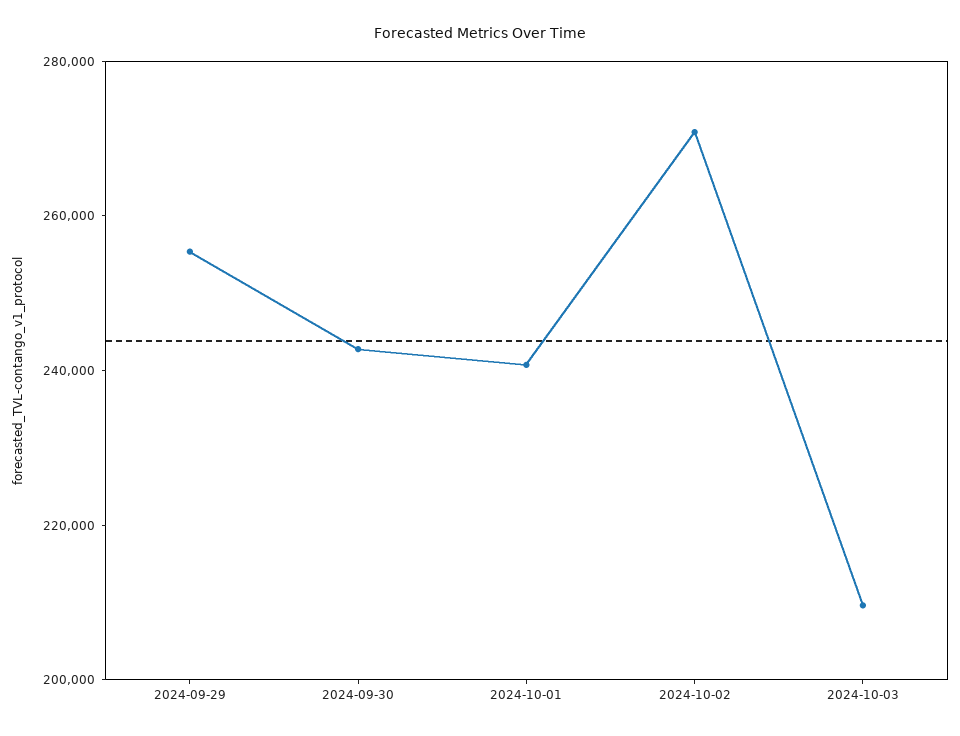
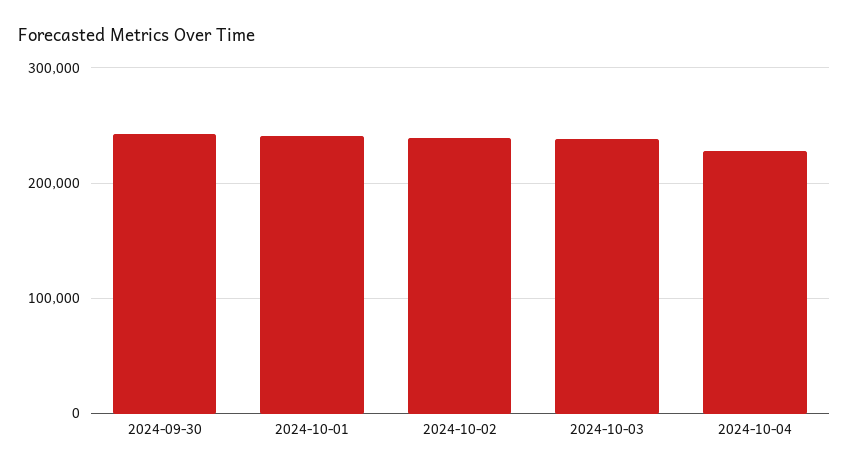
2024-09-29: 255000 -> none
2024-10-02: 270000 -> 240000
2024-10-03: 210000 -> 240000
2024-10-04: none -> 230000

